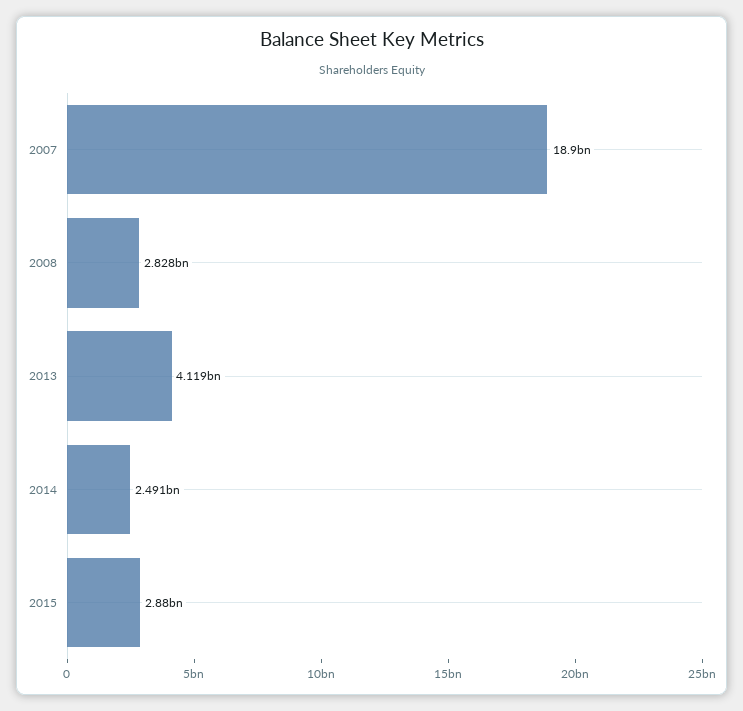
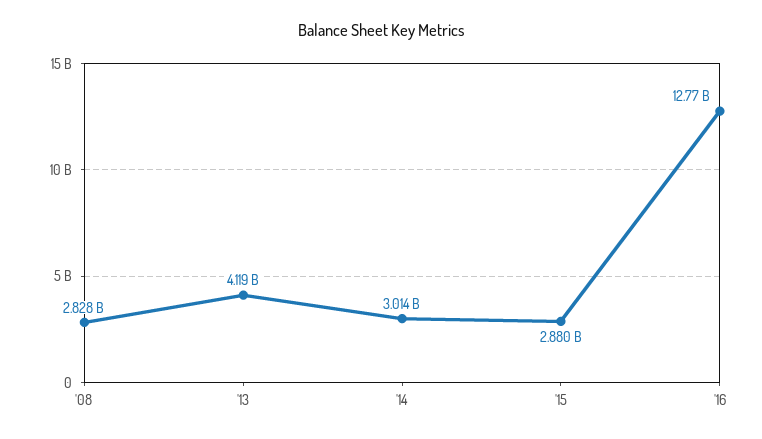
2007: 18900000000 -> none
2014: 2491000000 -> 3014000000
'16: none -> 12770000000

